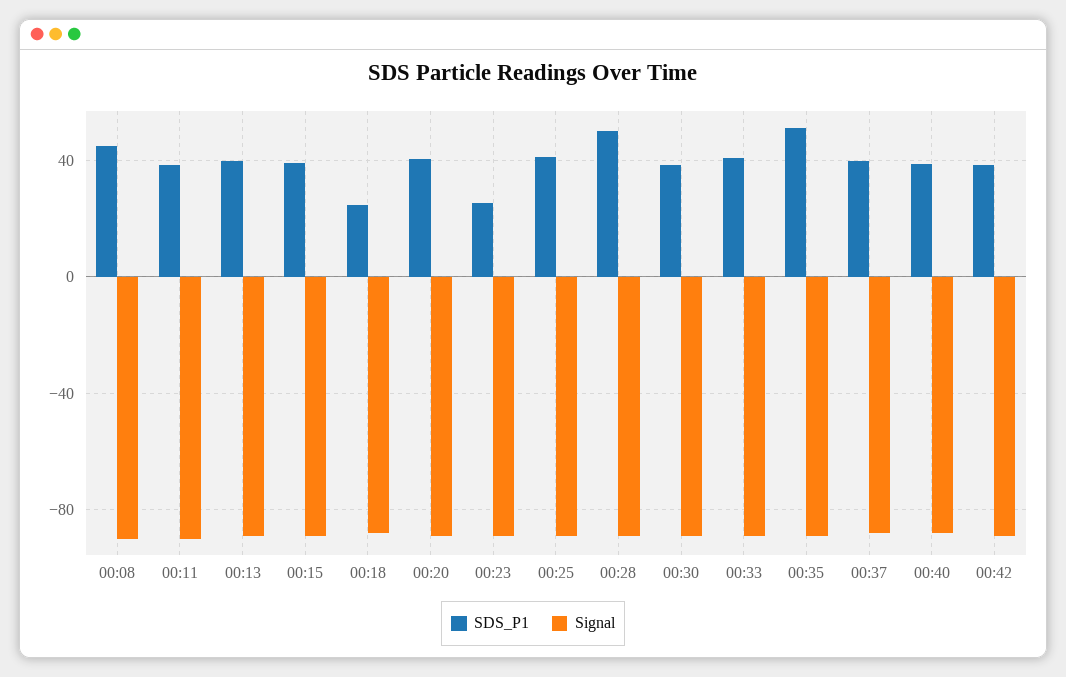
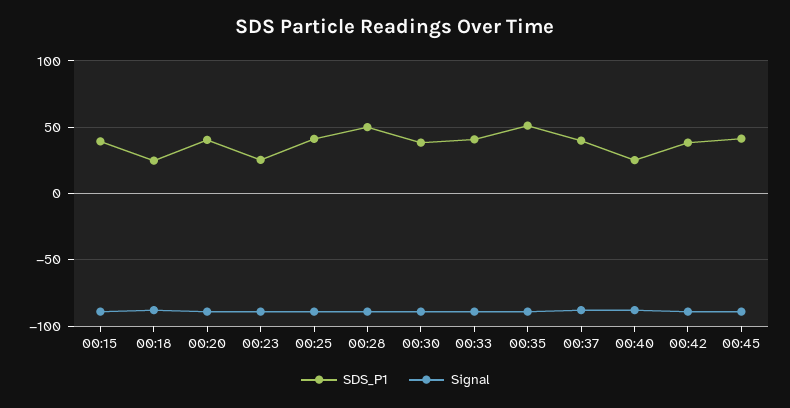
SDS_P1, 00:08: 45 -> none
Signal, 00:08: -90 -> none
SDS_P1, 00:11: 40 -> none
Signal, 00:11: -90 -> none
SDS_P1, 00:13: 40 -> none
Signal, 00:13: -90 -> none
SDS_P1, 00:40: 40 -> 25
SDS_P1, 00:45: none -> 40
Signal, 00:45: none -> -90

